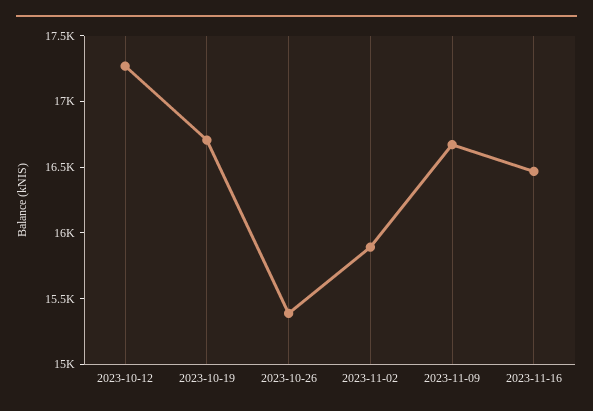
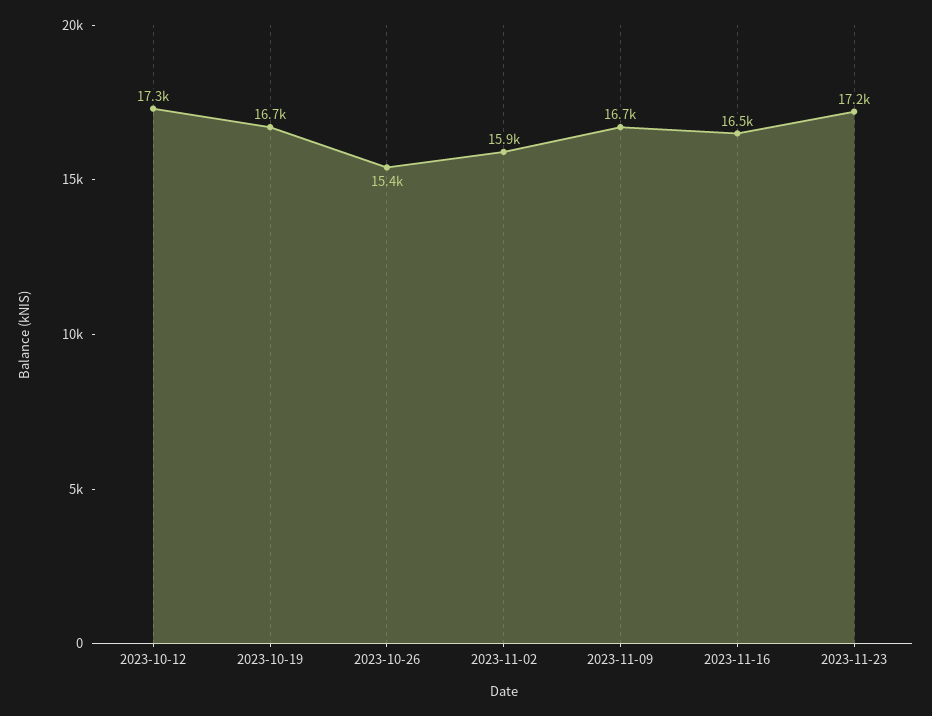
2023-11-23: none -> 17200

